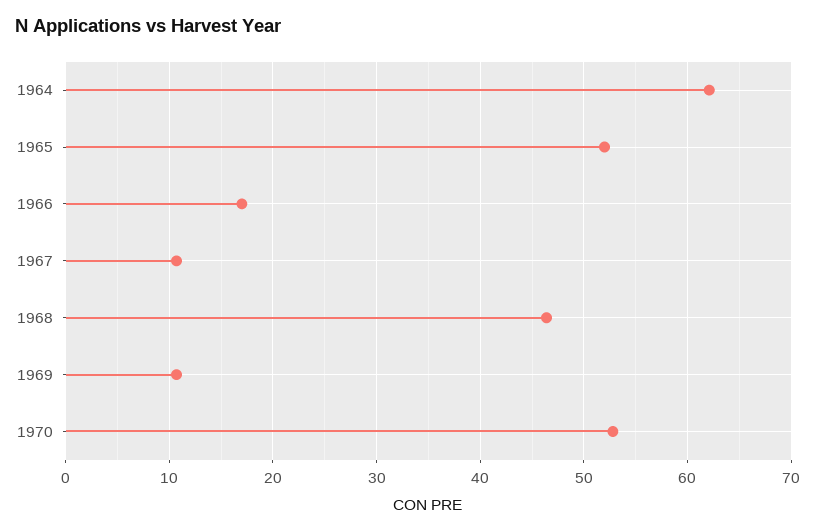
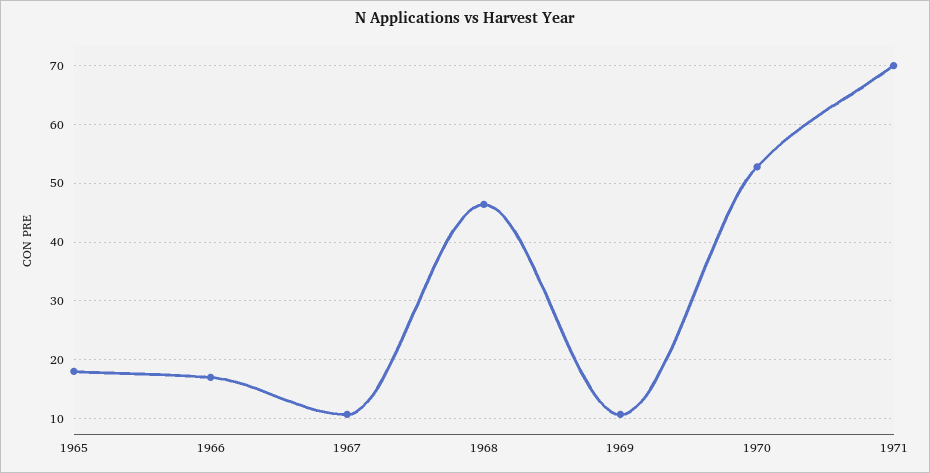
1964: 62 -> none
1965: 52 -> 18
1971: none -> 70

